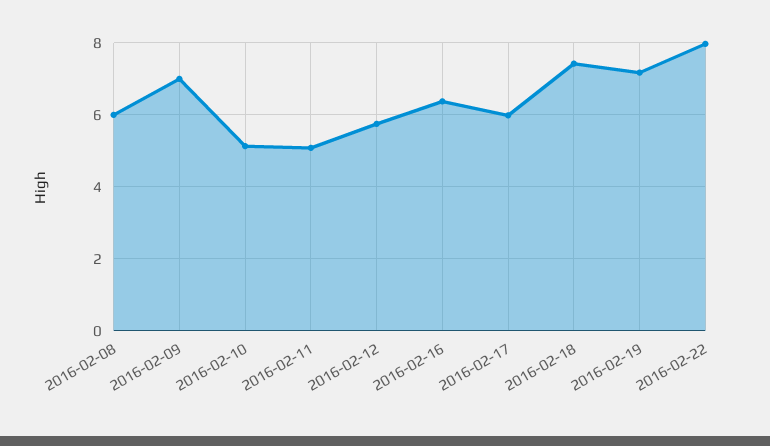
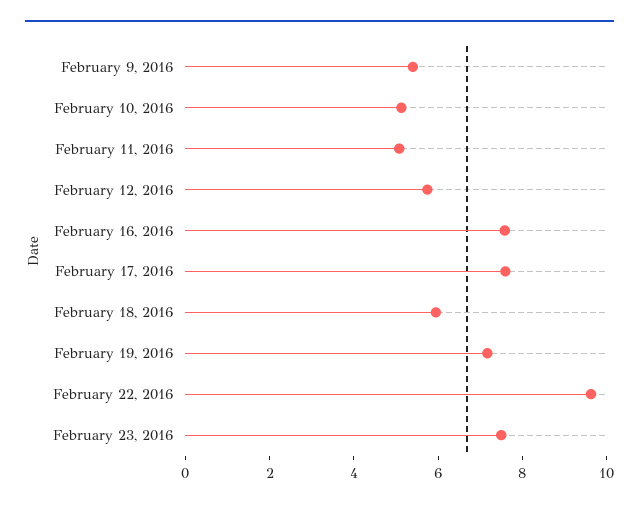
2016-02-08: 6 -> none
2016-02-09: 7 -> 5.5
2016-02-16: 6.4 -> 7.5
2016-02-17: 6 -> 7.5
2016-02-18: 7.4 -> 6
2016-02-22: 8 -> 9.5
February 23, 2016: none -> 7.5

